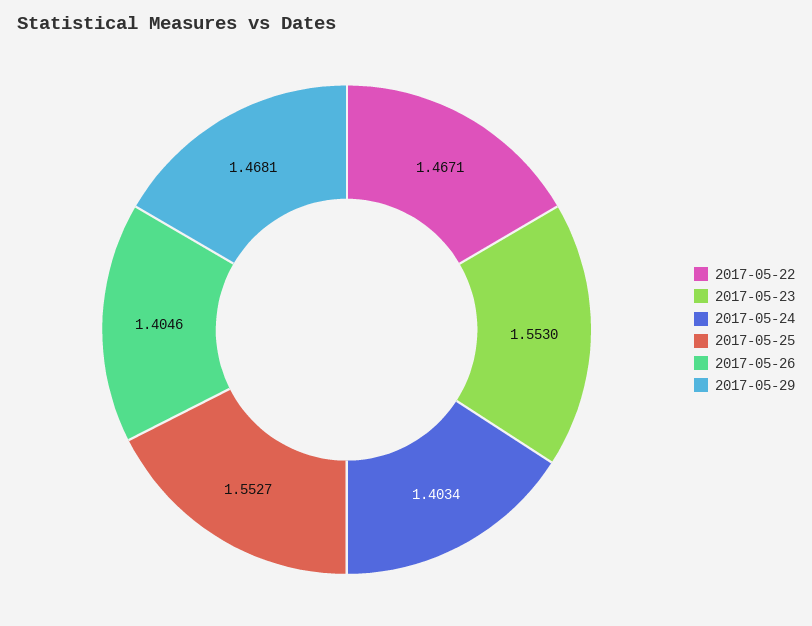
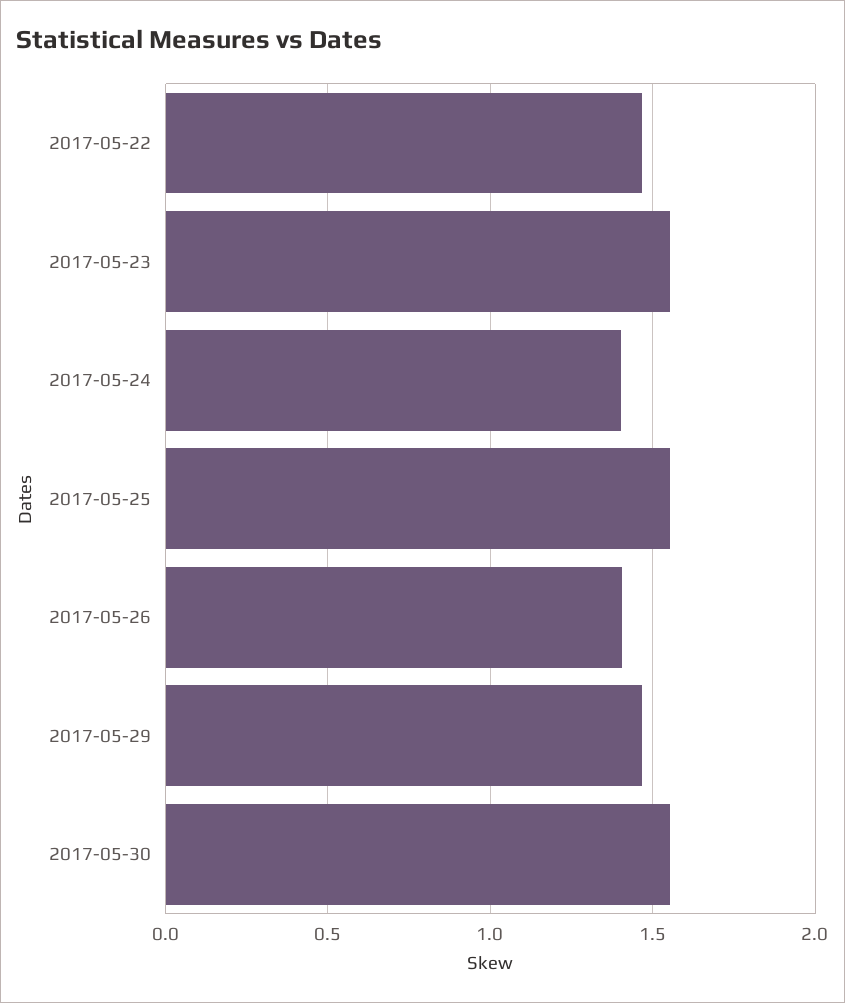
2017-05-30: none -> 1.55

